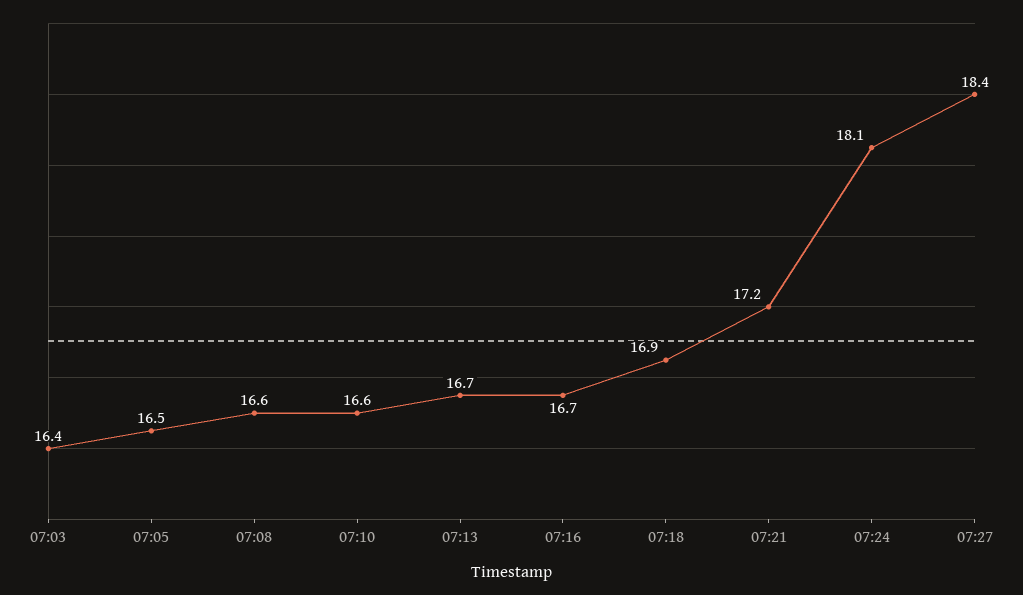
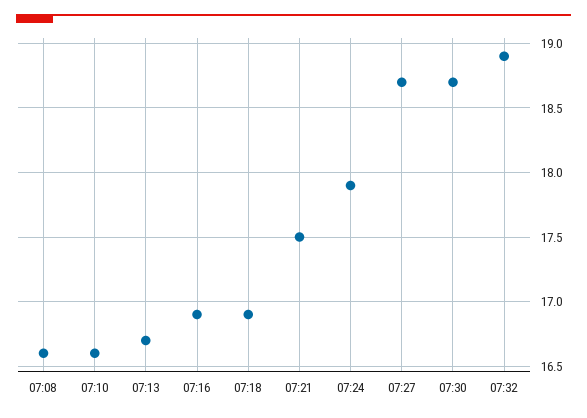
07:03: 16.4 -> none
07:05: 16.5 -> none
07:16: 16.7 -> 16.9
07:21: 17.2 -> 17.5
07:24: 18.1 -> 17.9
07:27: 18.4 -> 18.7
07:30: none -> 18.7
07:32: none -> 18.9

